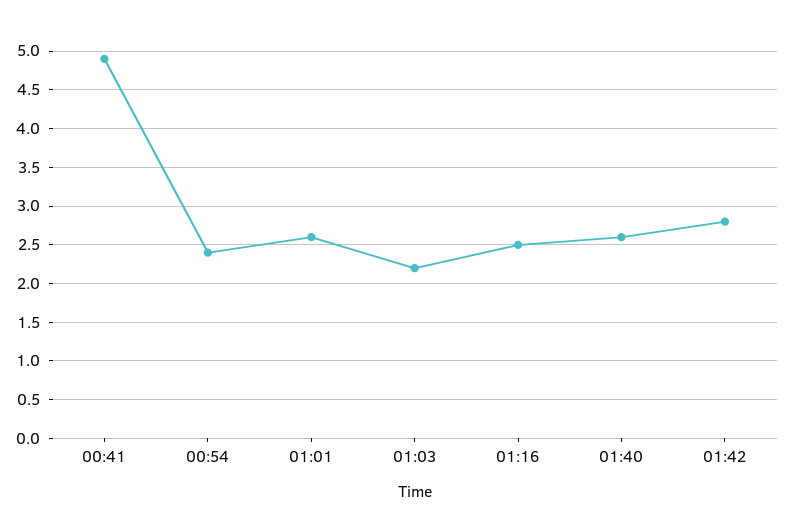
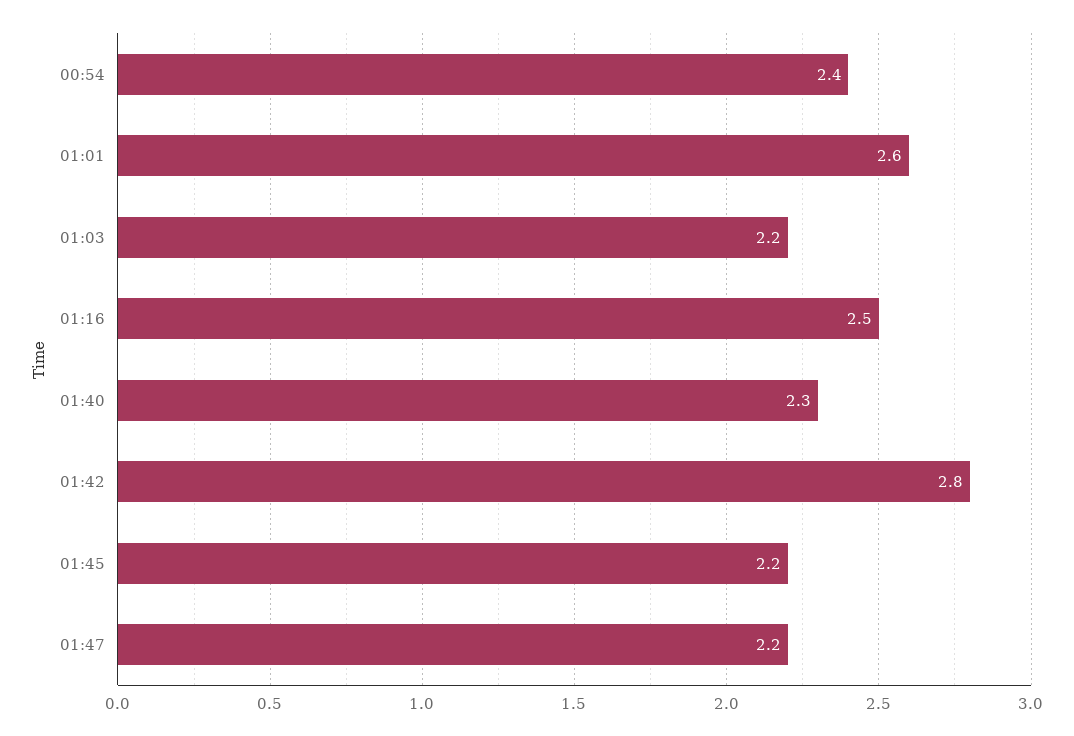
00:41: 4.9 -> none
01:40: 2.6 -> 2.3
01:45: none -> 2.2
01:47: none -> 2.2

